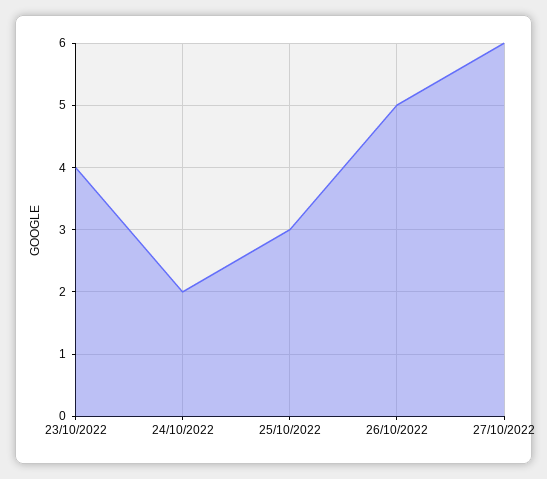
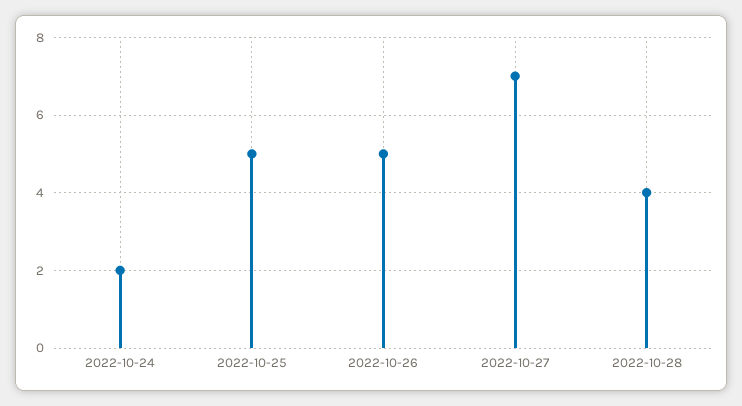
23/10/2022: 4 -> none
25/10/2022: 3 -> 5
27/10/2022: 6 -> 7
2022-10-28: none -> 4

